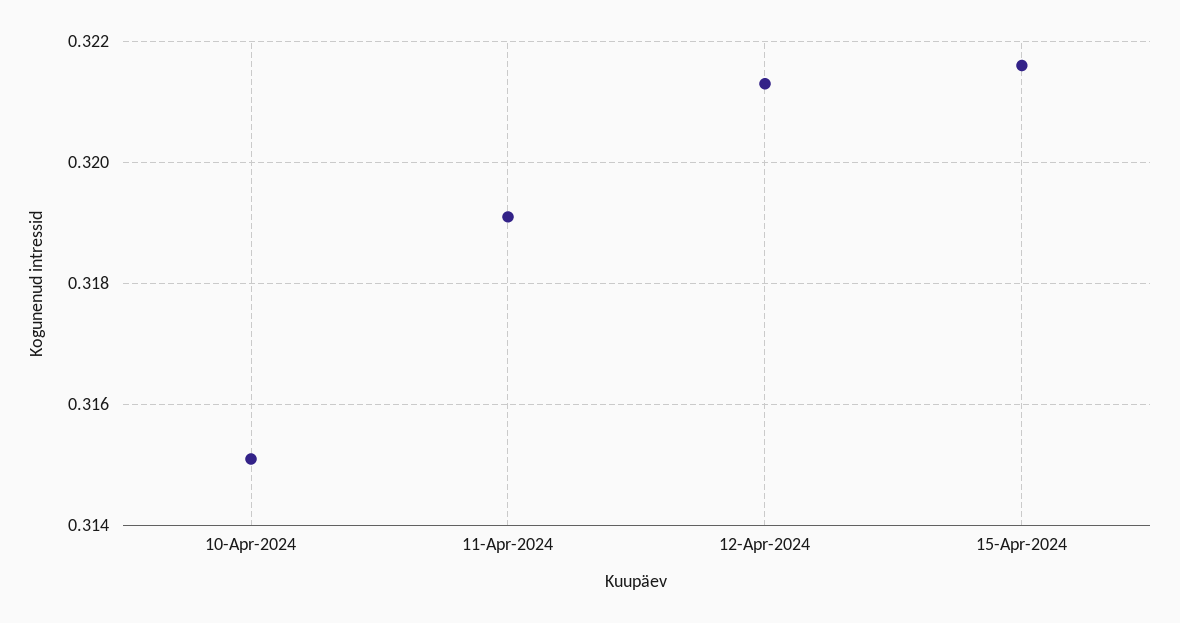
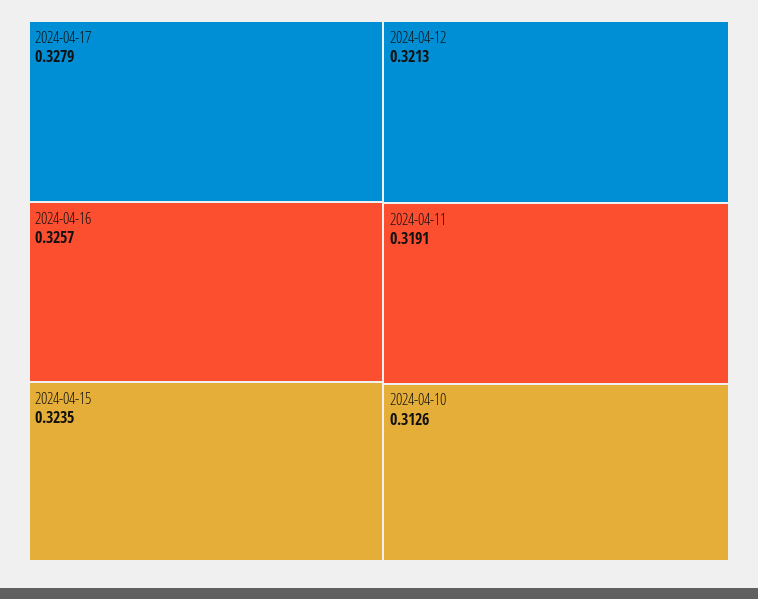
10-Apr-2024: 0.315 -> 0.3126
15-Apr-2024: 0.3215 -> 0.3235
2024-04-17: none -> 0.3279
2024-04-16: none -> 0.3257

